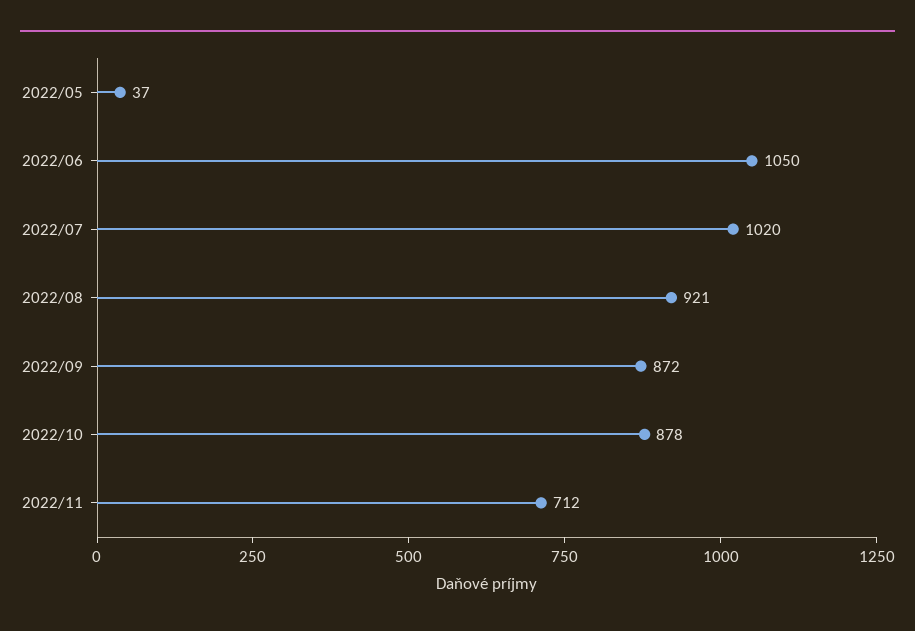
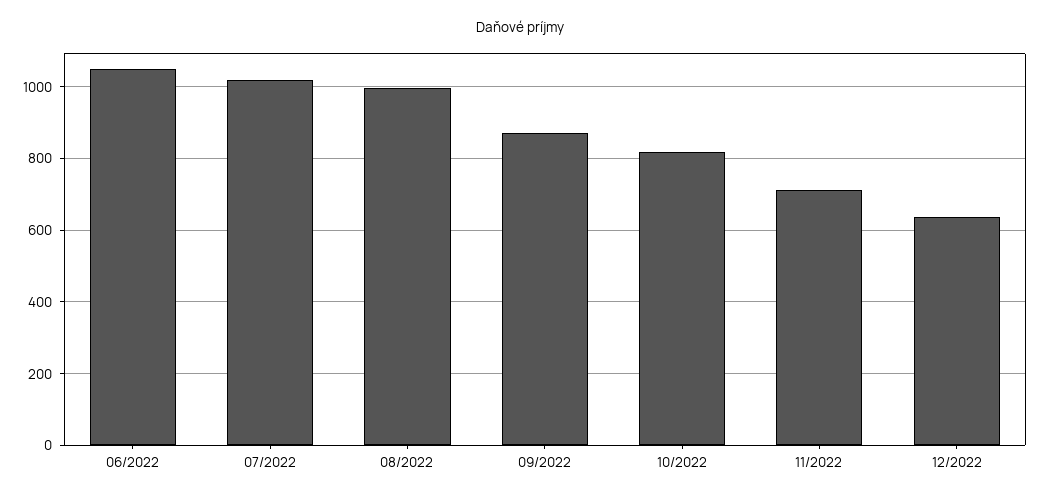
2022/05: 37 -> none
2022/08: 921 -> 1000
2022/10: 878 -> 820
12/2022: none -> 640

